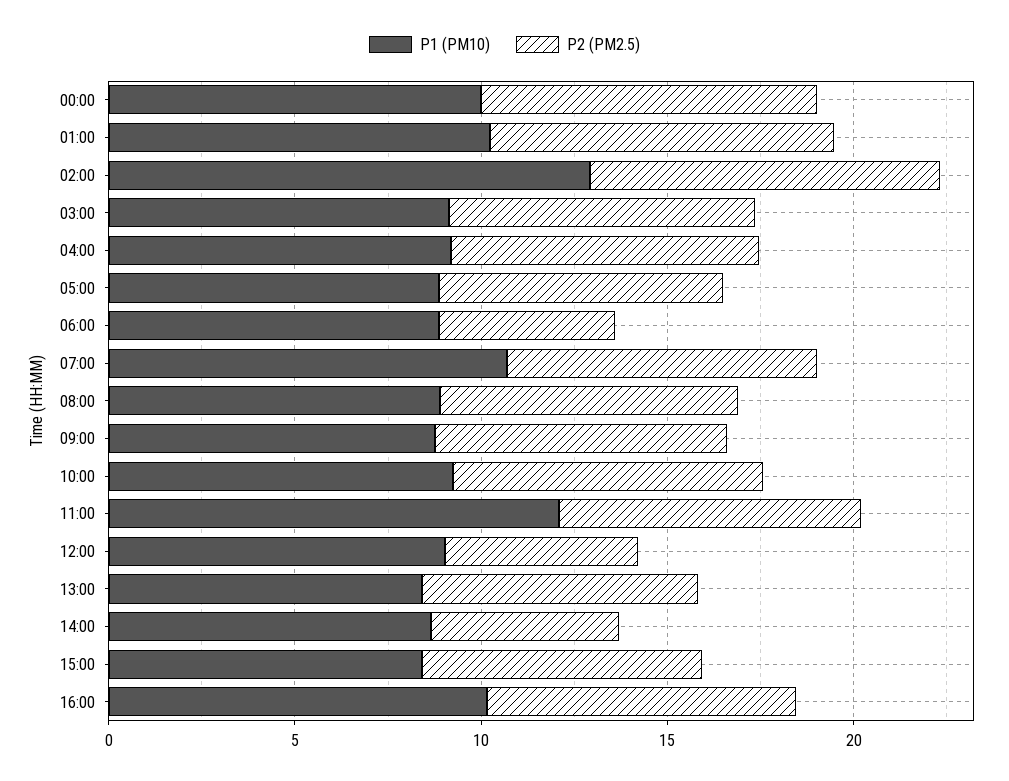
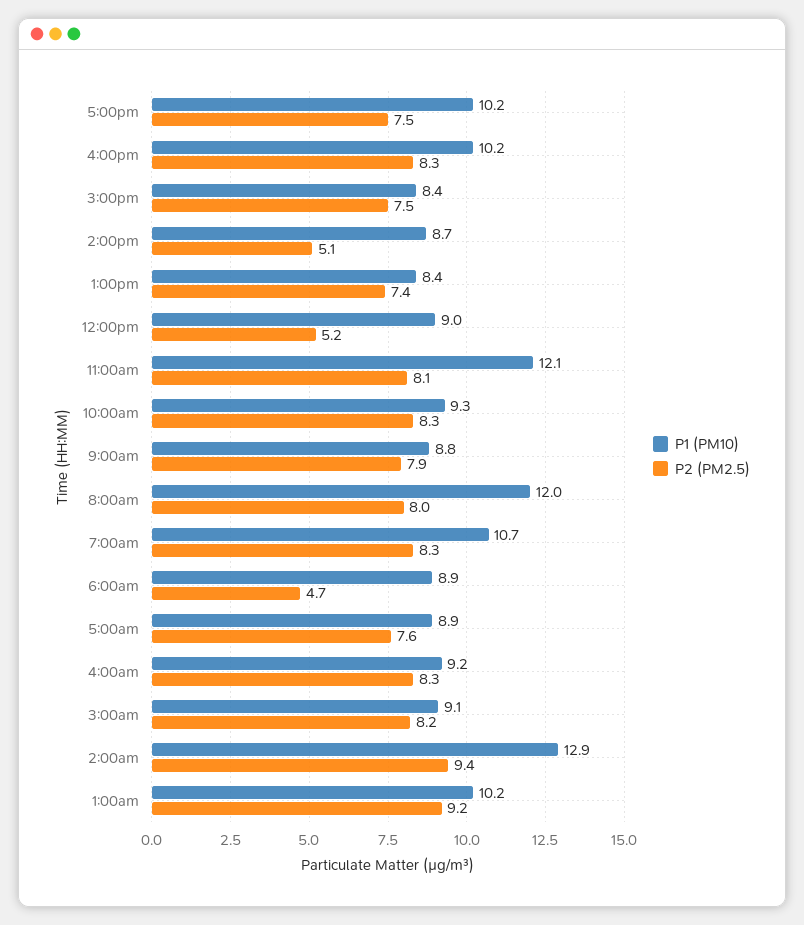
P1 (PM10), 00:00: 10 -> none
P2 (PM2.5), 00:00: 9 -> none
P1 (PM10), 08:00: 9 -> 12
P1 (PM10), 5:00pm: none -> 10.2
P2 (PM2.5), 5:00pm: none -> 7.5

